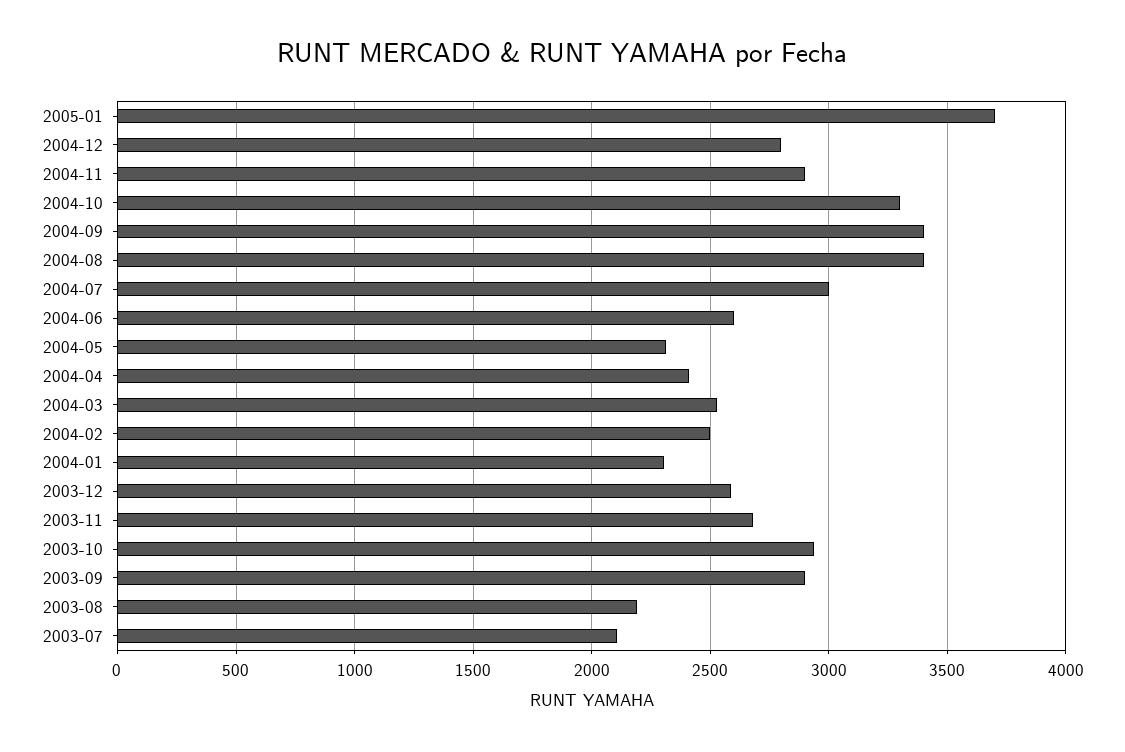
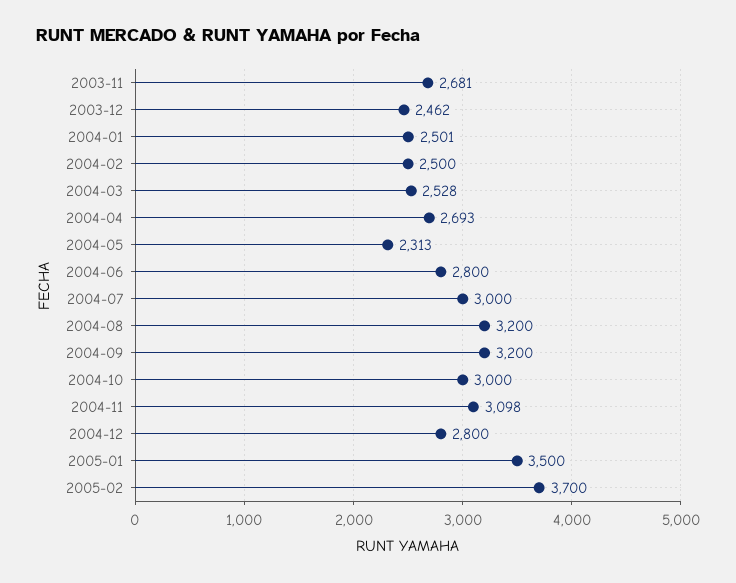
2005-01: 3700 -> 3500
2004-11: 2900 -> 3098
2004-10: 3300 -> 3000
2004-09: 3400 -> 3200
2004-08: 3400 -> 3200
2004-06: 2600 -> 2800
2004-04: 2400 -> 2693
2004-01: 2300 -> 2501
2003-12: 2600 -> 2462
2003-10: 2950 -> none
2003-09: 2900 -> none
2003-08: 2200 -> none
2003-07: 2100 -> none
2005-02: none -> 3700

